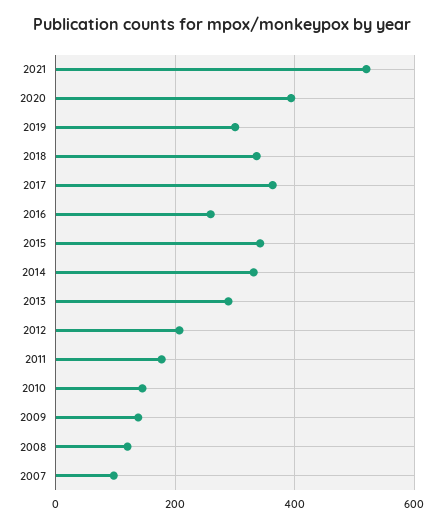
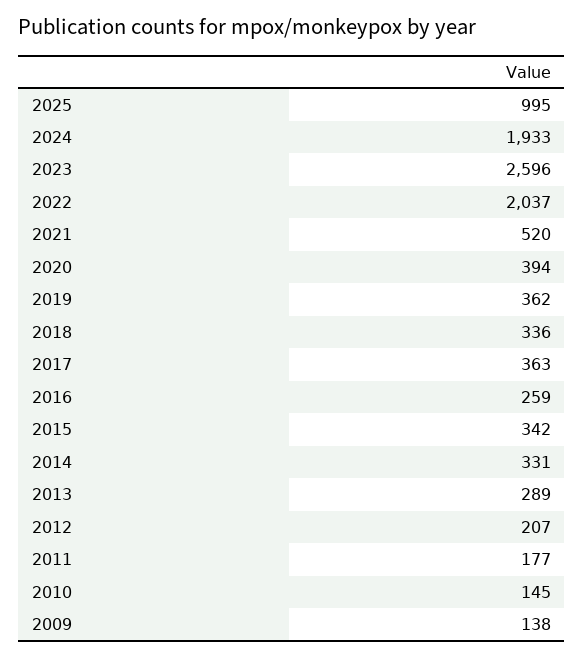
2019: 300 -> 362
2008: 120 -> none
2007: 100 -> none
2025: none -> 995
2024: none -> 1933
2023: none -> 2596
2022: none -> 2037

